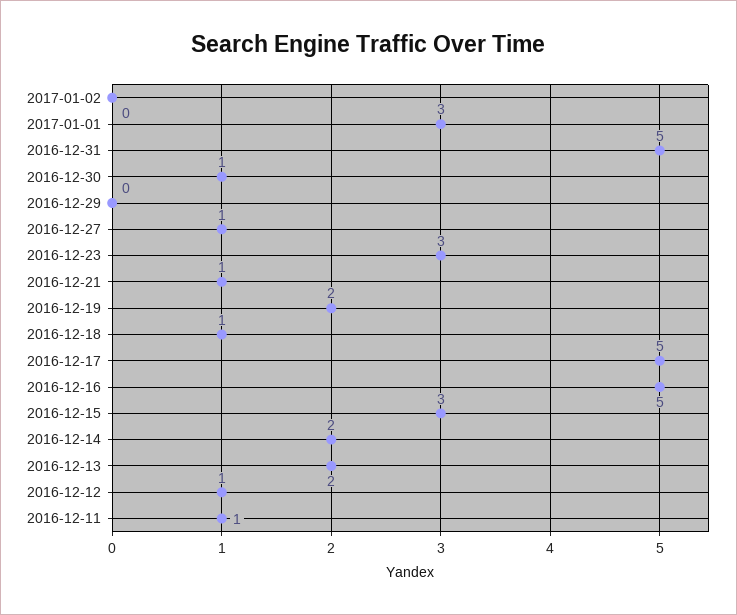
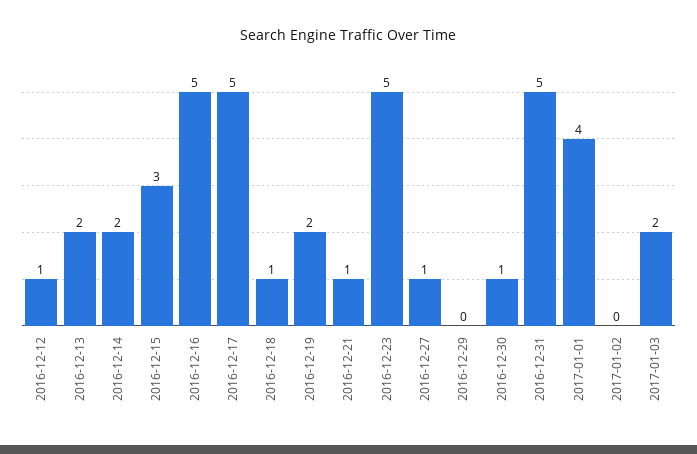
2017-01-01: 3 -> 4
2016-12-23: 3 -> 5
2016-12-11: 1 -> none
2017-01-03: none -> 2

